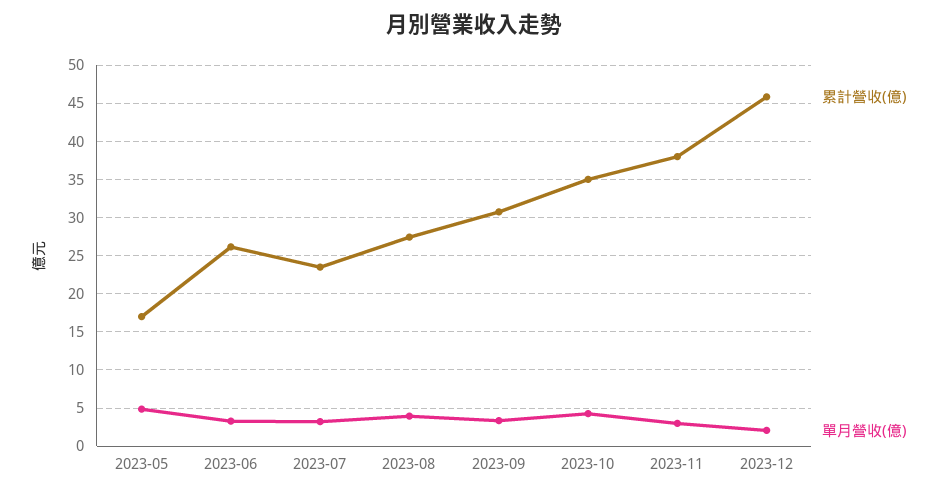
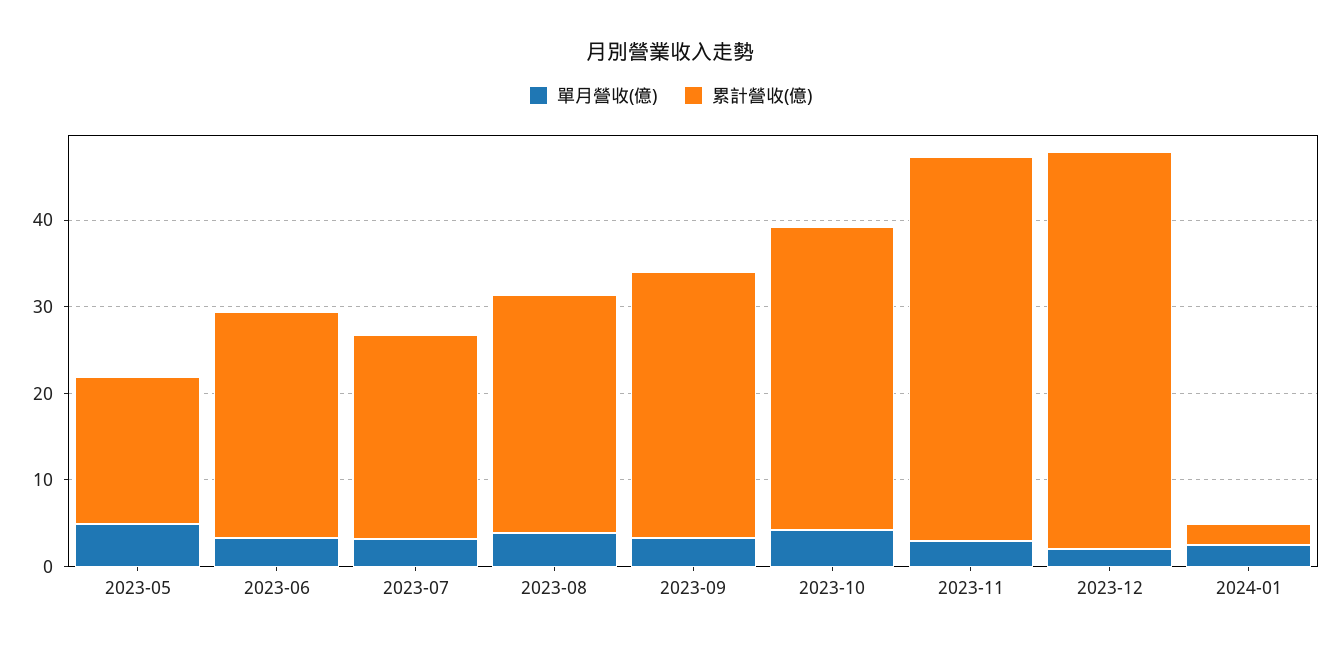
累計營收(億), 2023-11: 38 -> 44
單月營收(億), 2024-01: none -> 2
累計營收(億), 2024-01: none -> 2

